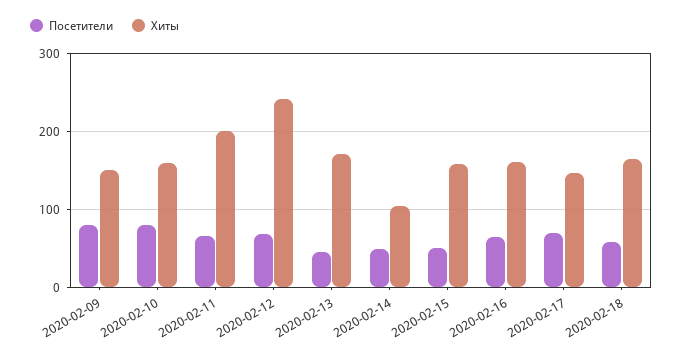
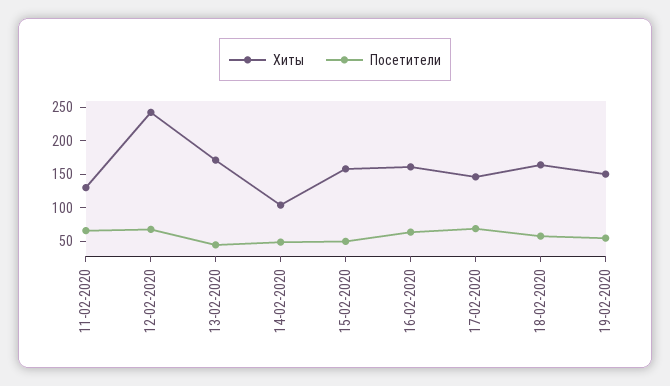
Посетители, 2020-02-09: 80 -> none
Хиты, 2020-02-09: 150 -> none
Посетители, 2020-02-10: 80 -> none
Хиты, 2020-02-10: 160 -> none
Хиты, 2020-02-11: 200 -> 125
Хиты, 19-02-2020: none -> 150
Посетители, 19-02-2020: none -> 50

